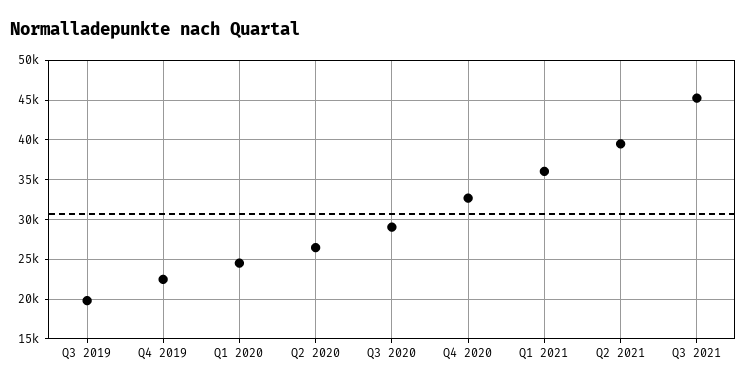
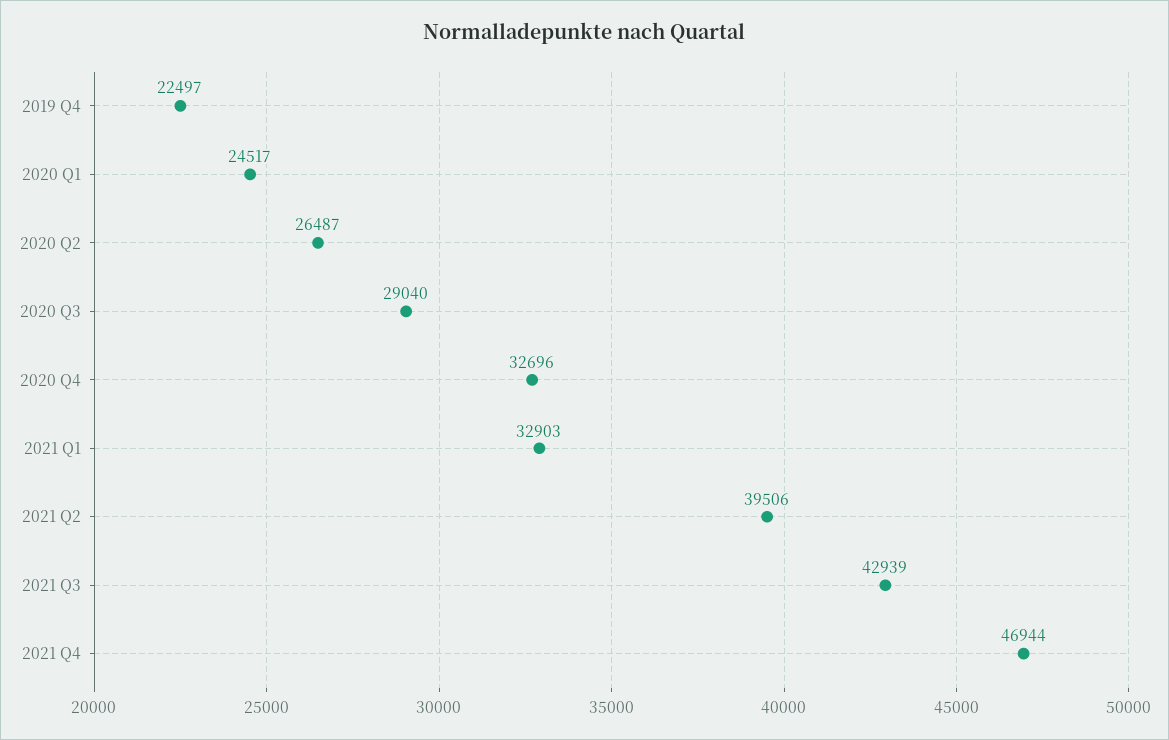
Q3 2019: 20000 -> none
Q1 2021: 36000 -> 32903
Q3 2021: 45000 -> 42939
2021 Q4: none -> 46944

